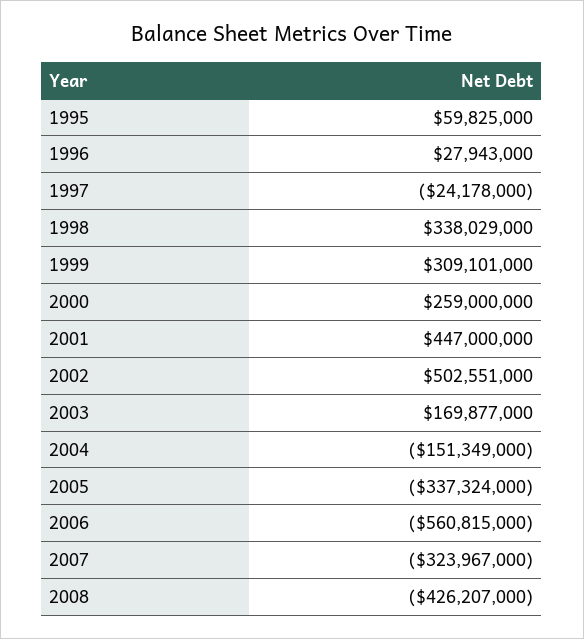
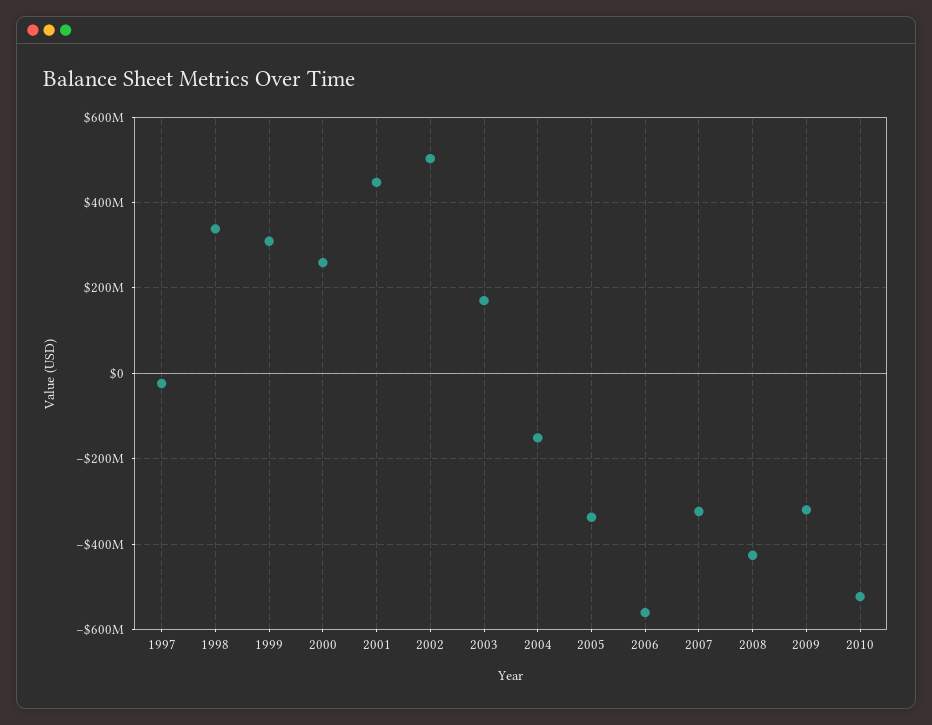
1995: 59825000 -> none
1996: 27943000 -> none
2009: none -> -320000000
2010: none -> -520000000

